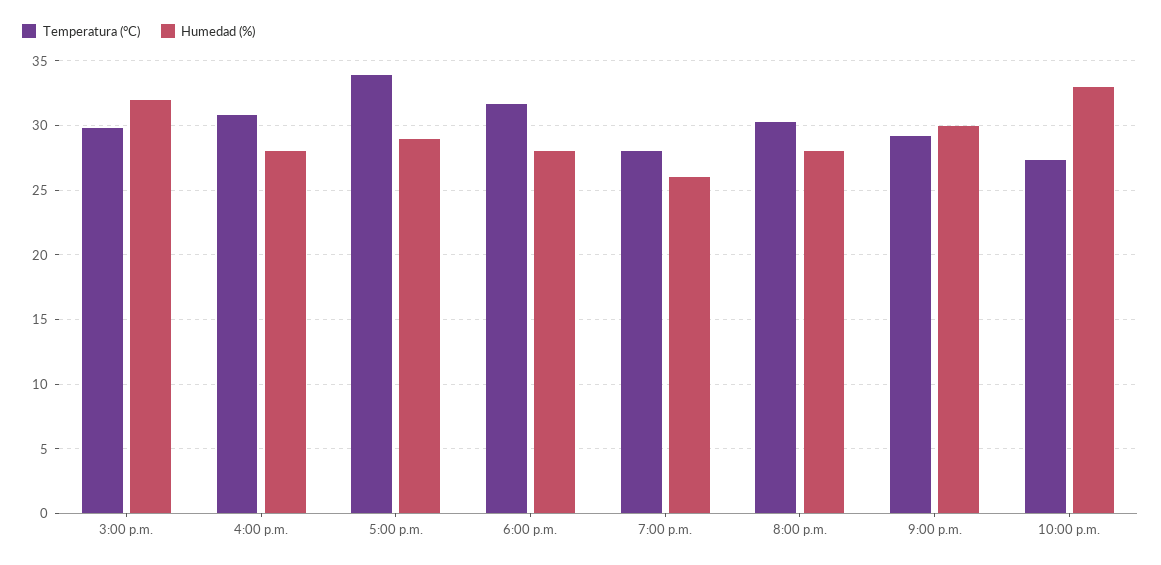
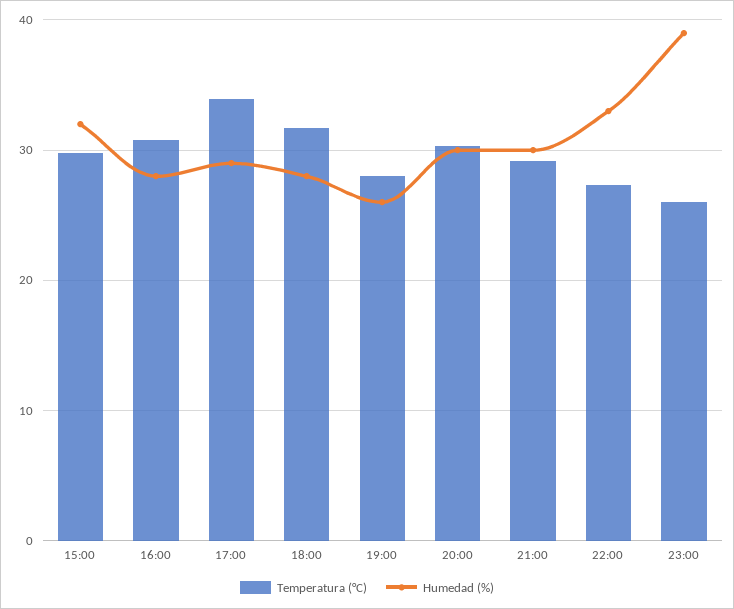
Humedad (%), 8:00 p.m.: 28 -> 30
Temperatura (°C), 23:00: none -> 26
Humedad (%), 23:00: none -> 39

